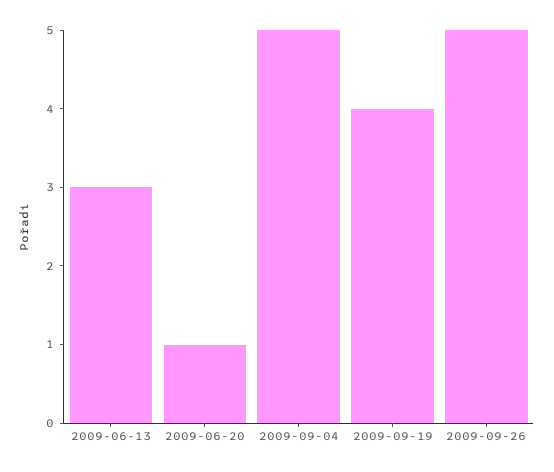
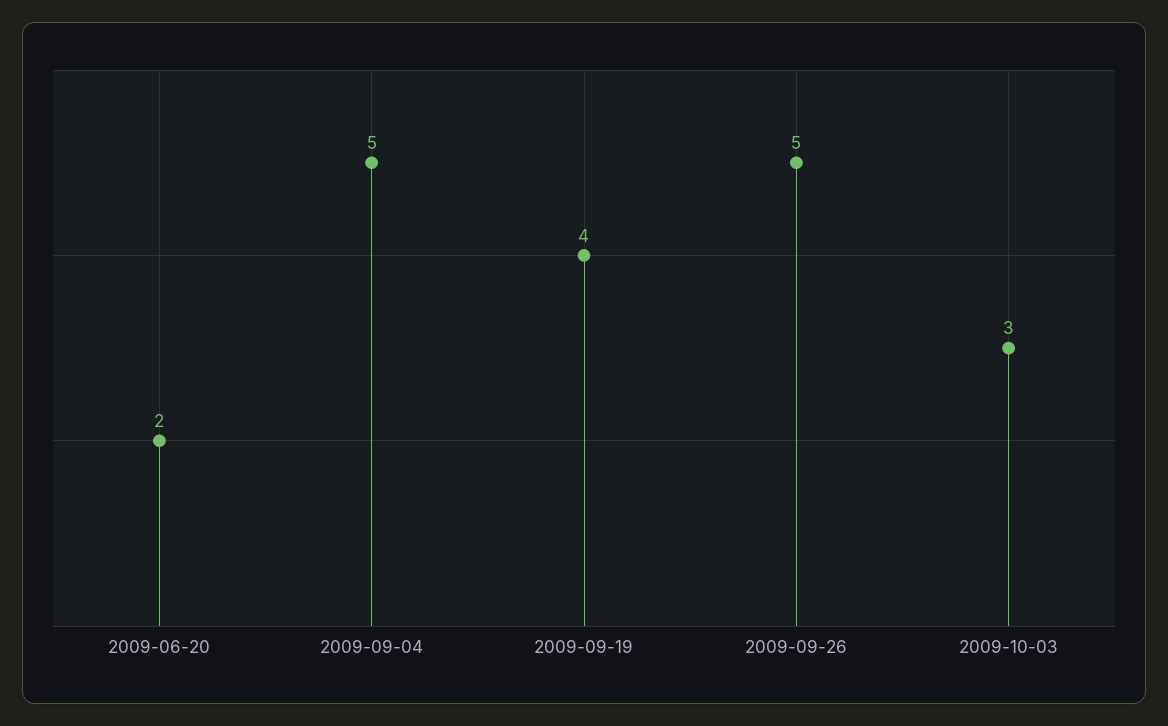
2009-06-13: 3 -> none
2009-06-20: 1 -> 2
2009-10-03: none -> 3

